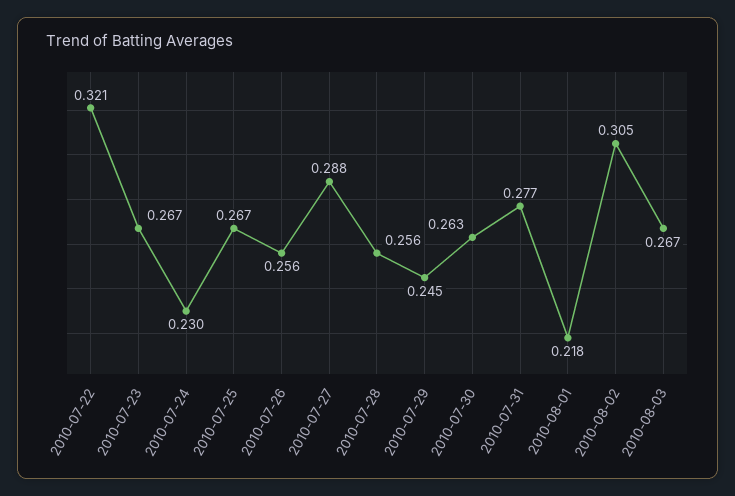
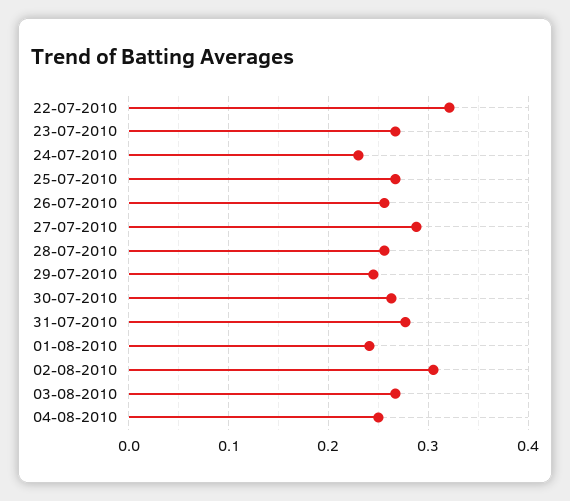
2010-08-01: 0.218 -> 0.24
04-08-2010: none -> 0.25

